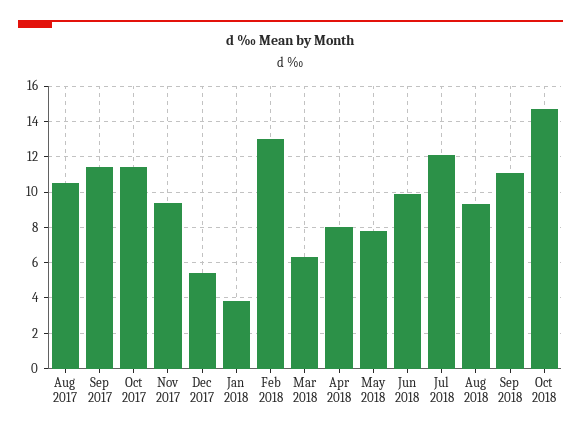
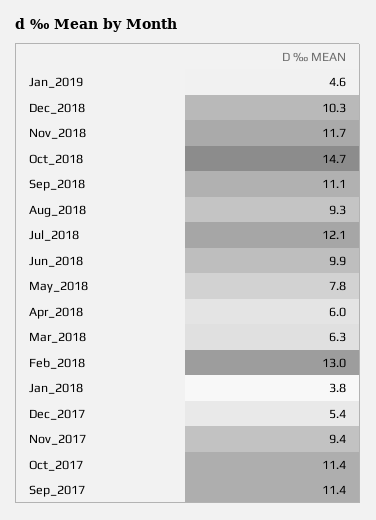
Aug 2017: 10.5 -> none
Apr 2018: 8 -> 6
Jan_2019: none -> 4.6
Dec_2018: none -> 10.3
Nov_2018: none -> 11.7

